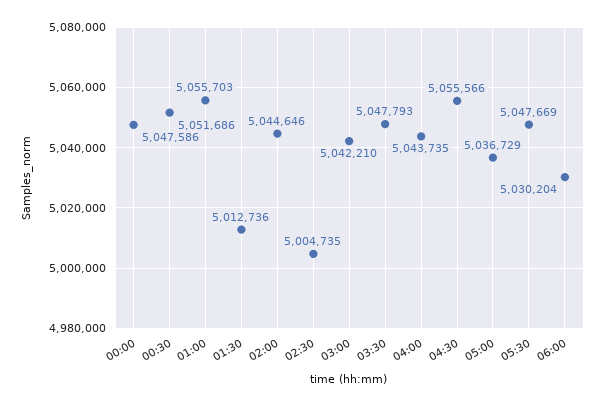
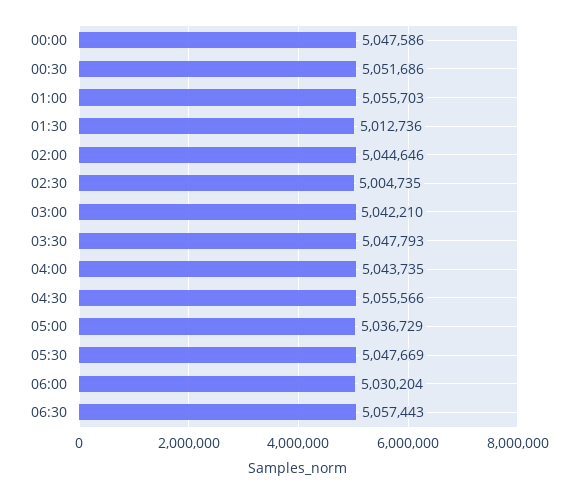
06:30: none -> 5057443

